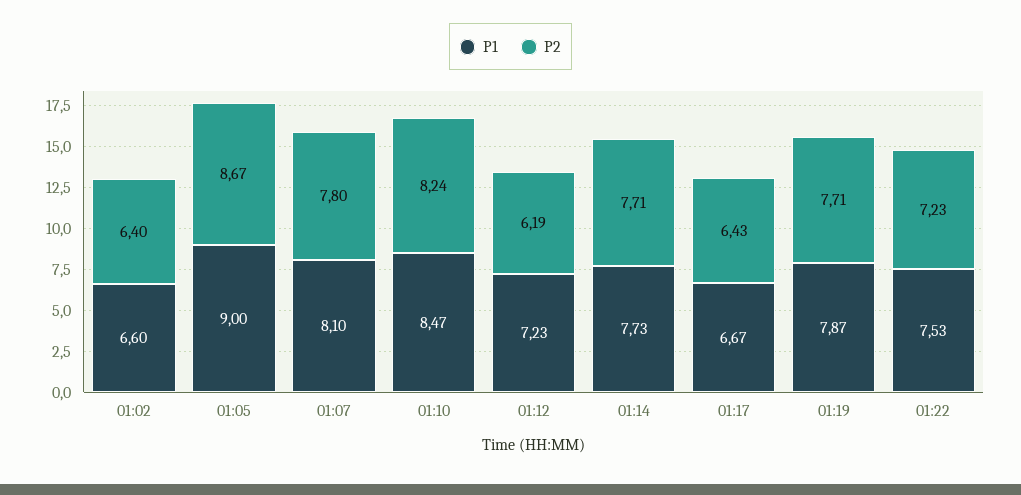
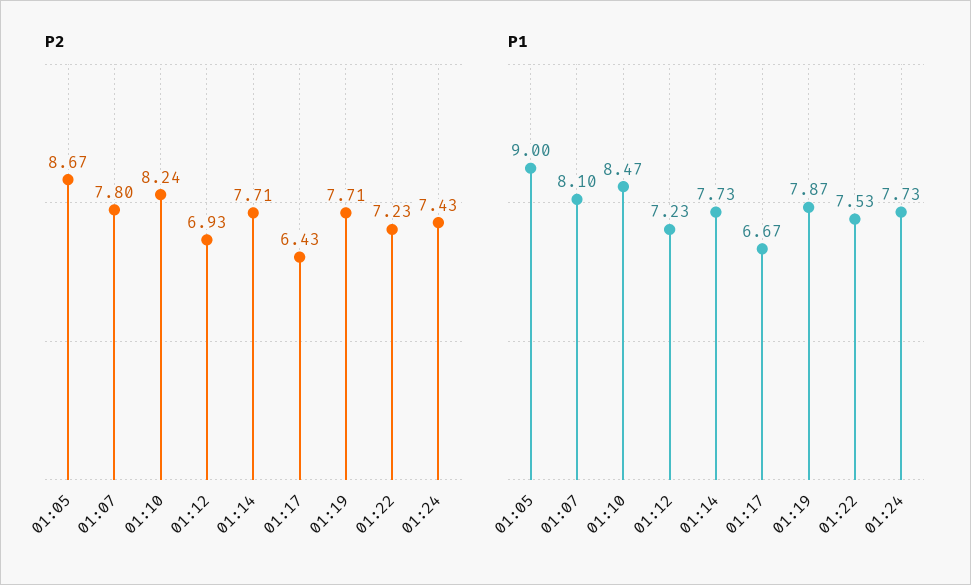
P1, 01:02: 6.6 -> none
P2, 01:02: 6.4 -> none
P2, 01:12: 6.19 -> 6.93
P2, 01:24: none -> 7.43
P1, 01:24: none -> 7.73

